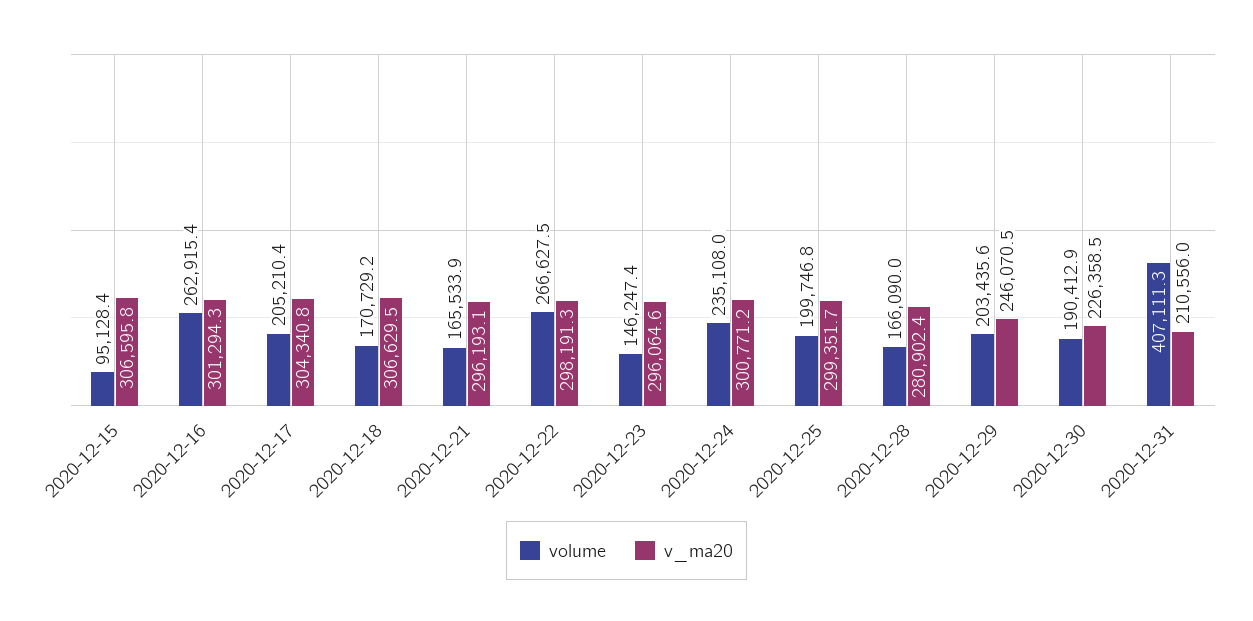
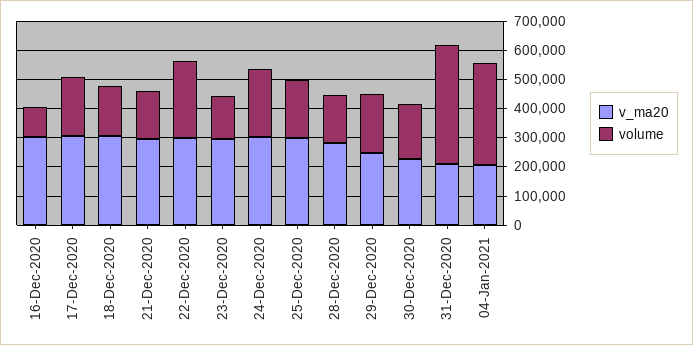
volume, 2020-12-15: 95128.4 -> none
v_ma20, 2020-12-15: 306595.8 -> none
volume, 2020-12-16: 262915.4 -> 100000
v_ma20, 04-Jan-2021: none -> 200000
volume, 04-Jan-2021: none -> 350000

